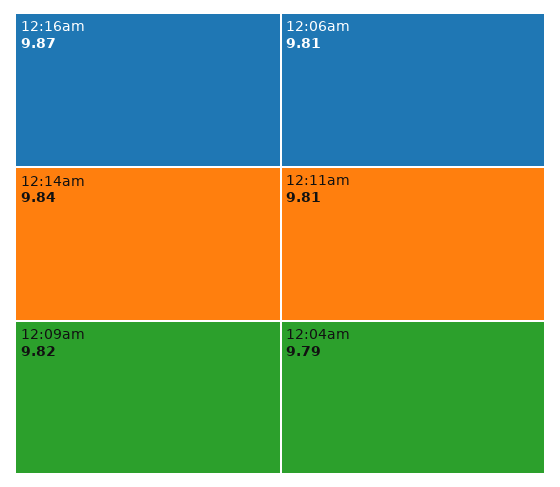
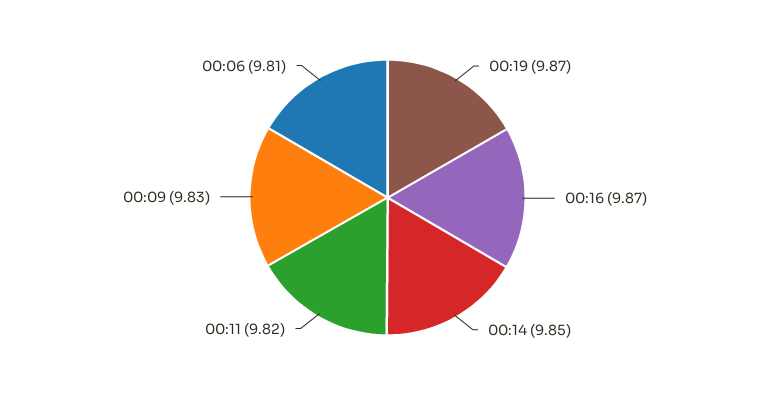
12:14am: 9.84 -> 9.85
12:09am: 9.82 -> 9.83
12:11am: 9.81 -> 9.82
12:04am: 9.79 -> none
00:19: none -> 9.87

